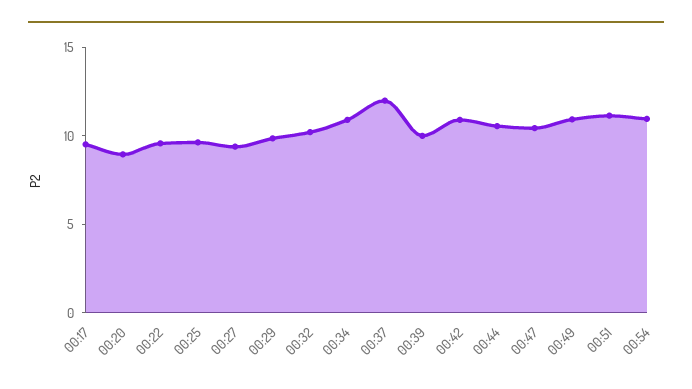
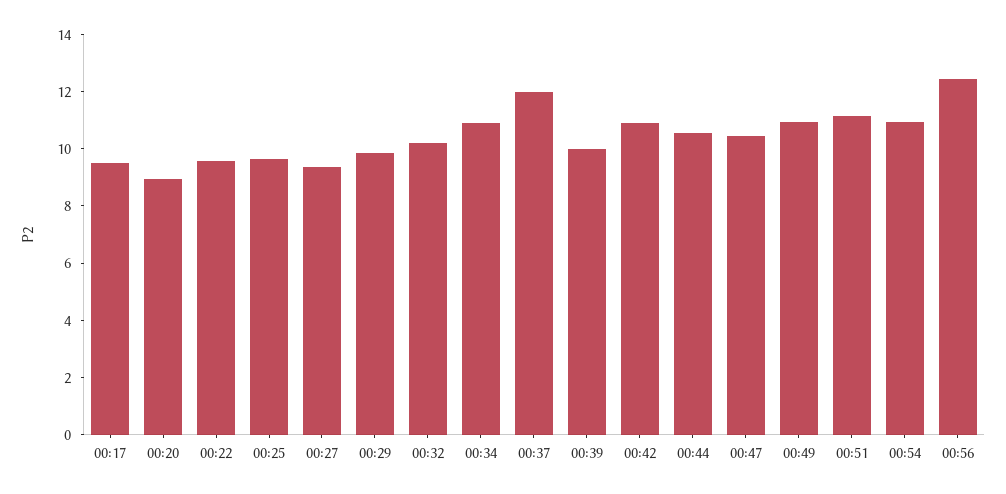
00:56: none -> 12.5

